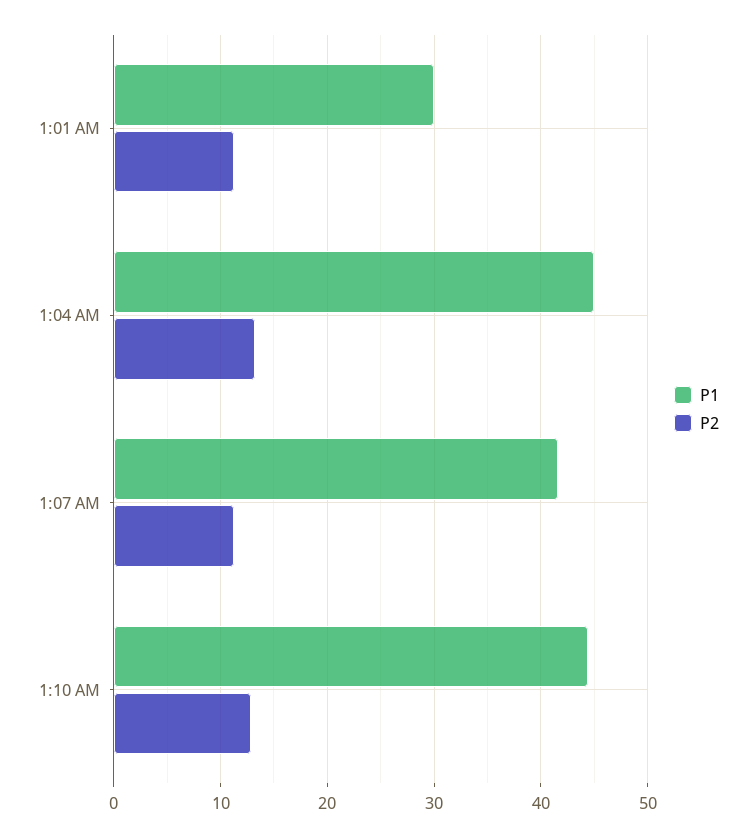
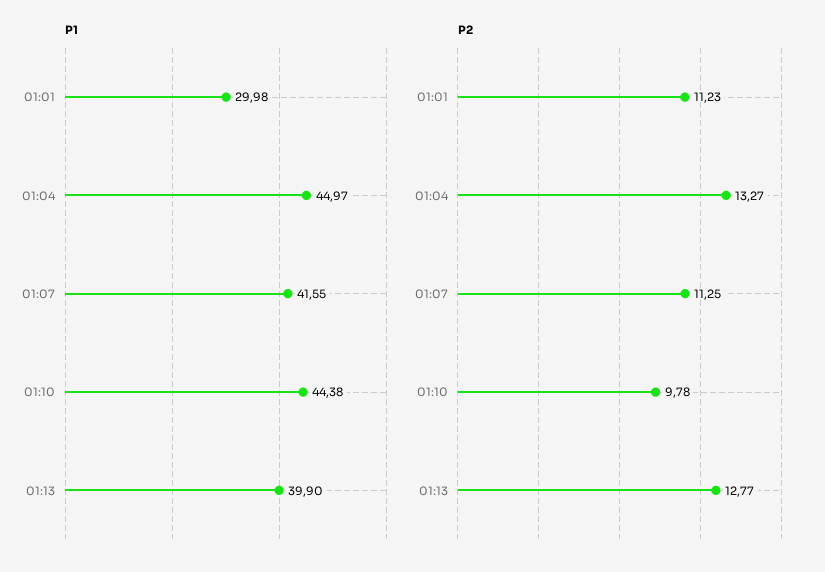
P2, 1:10 AM: 13 -> 9.78
P1, 01:13: none -> 39.9
P2, 01:13: none -> 12.77

